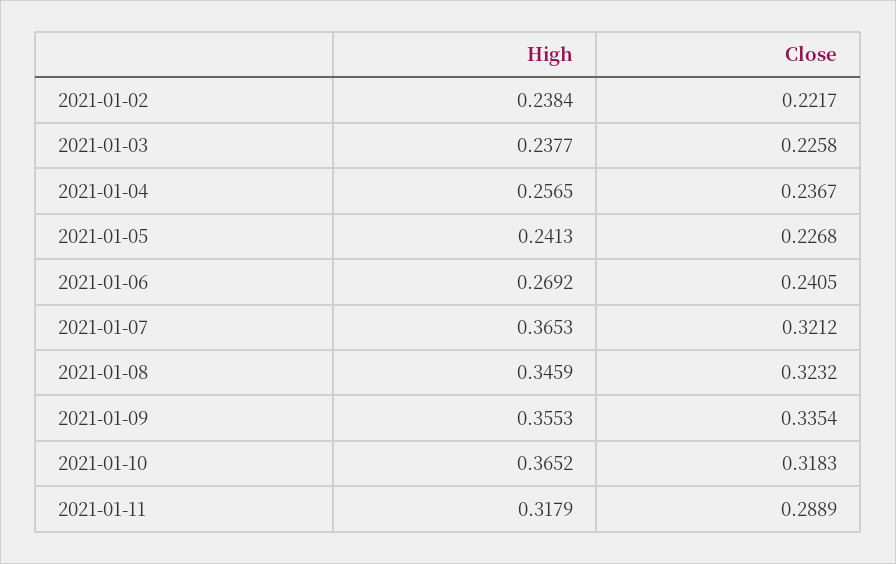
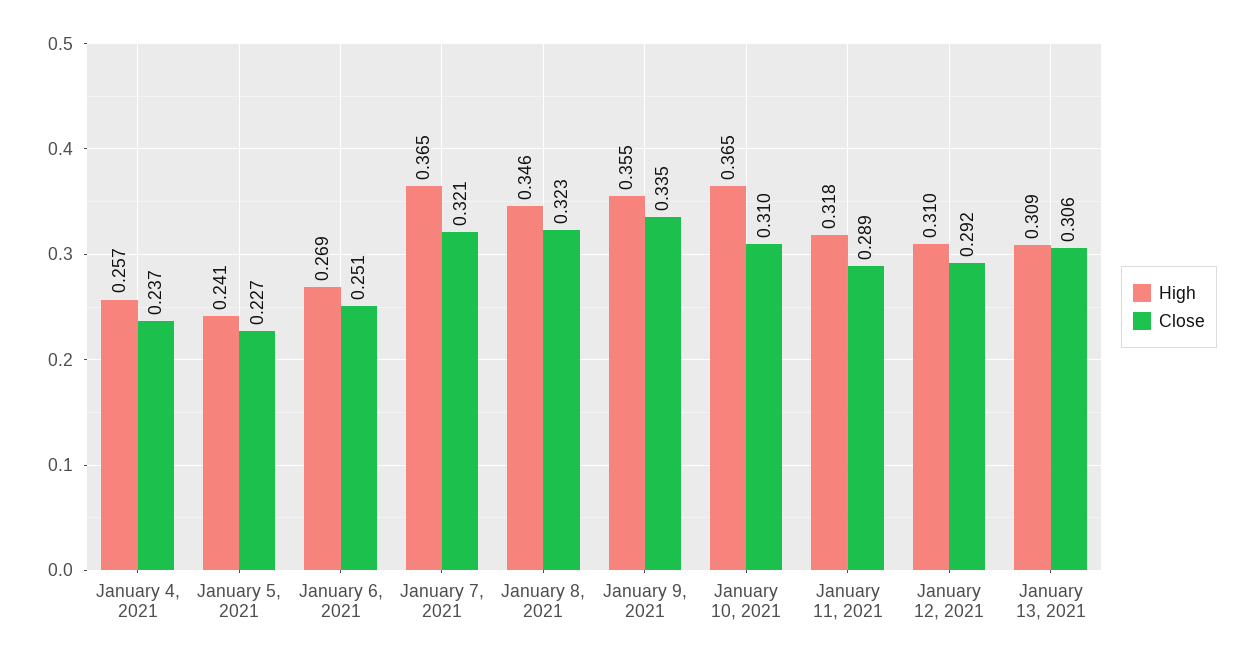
High, 2021-01-02: 0.2384 -> none
Close, 2021-01-02: 0.2217 -> none
High, 2021-01-03: 0.2377 -> none
Close, 2021-01-03: 0.2258 -> none
Close, 2021-01-06: 0.2405 -> 0.251
Close, 2021-01-10: 0.3183 -> 0.31
High, January 12, 2021: none -> 0.31
Close, January 12, 2021: none -> 0.292
High, January 13, 2021: none -> 0.309
Close, January 13, 2021: none -> 0.306

